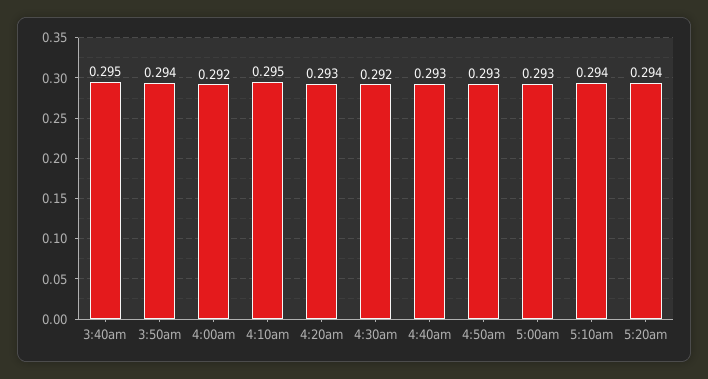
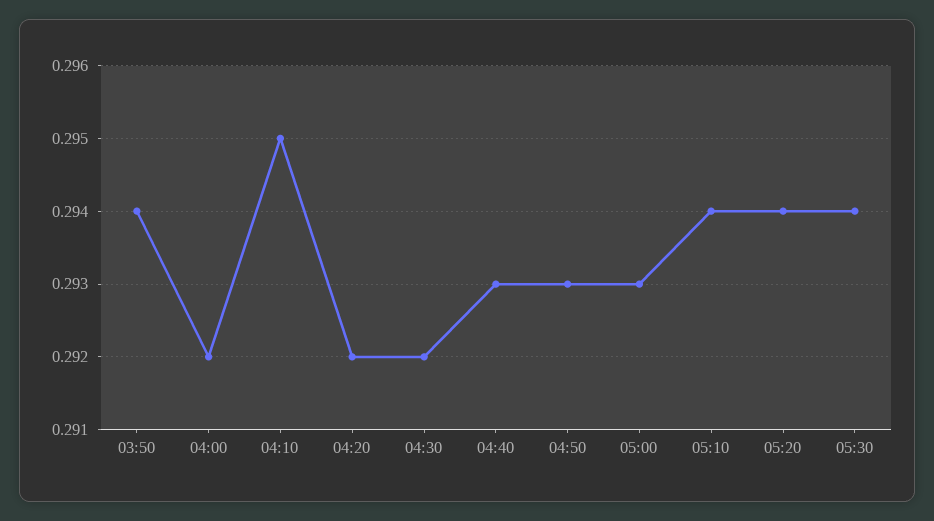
3:40am: 0.295 -> none
4:20am: 0.293 -> 0.292
05:30: none -> 0.294

